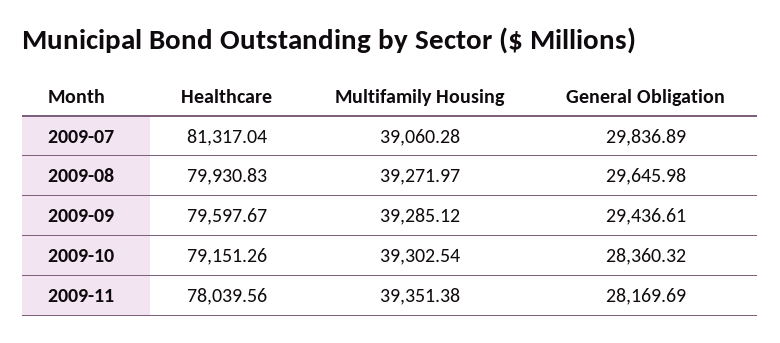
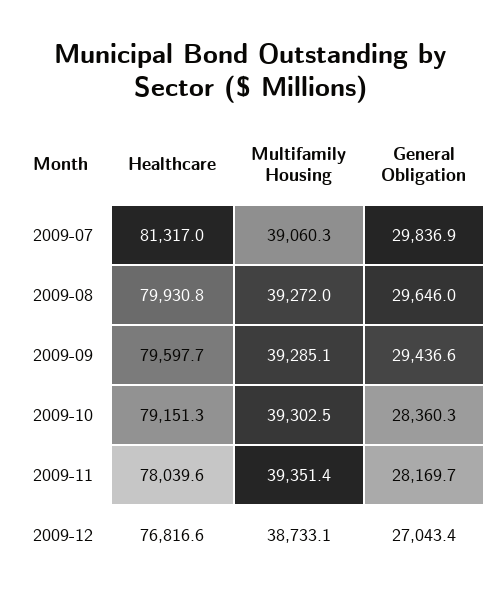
Healthcare, 2009-12: none -> 76816.6
Multifamily Housing, 2009-12: none -> 38733.1
General Obligation, 2009-12: none -> 27043.4

